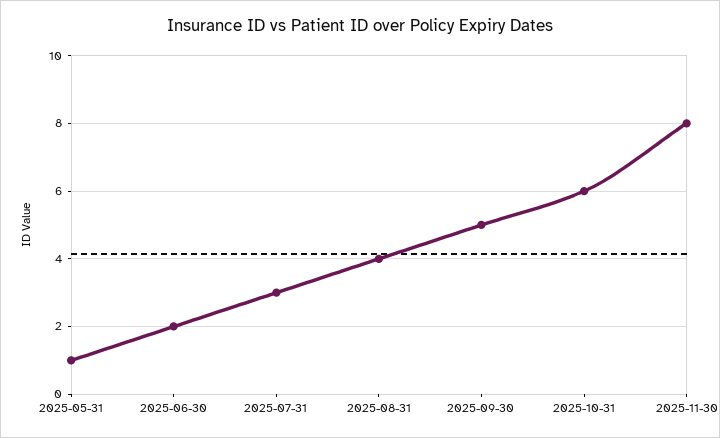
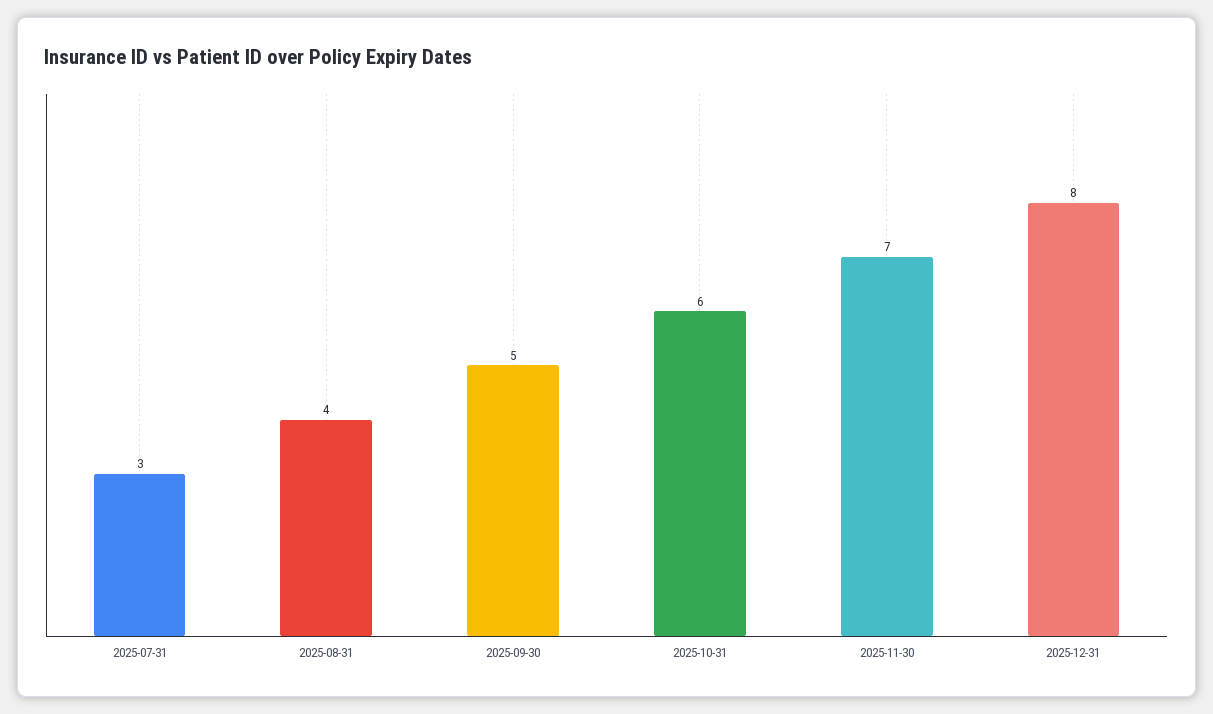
2025-05-31: 1 -> none
2025-06-30: 2 -> none
2025-11-30: 8 -> 7
2025-12-31: none -> 8

